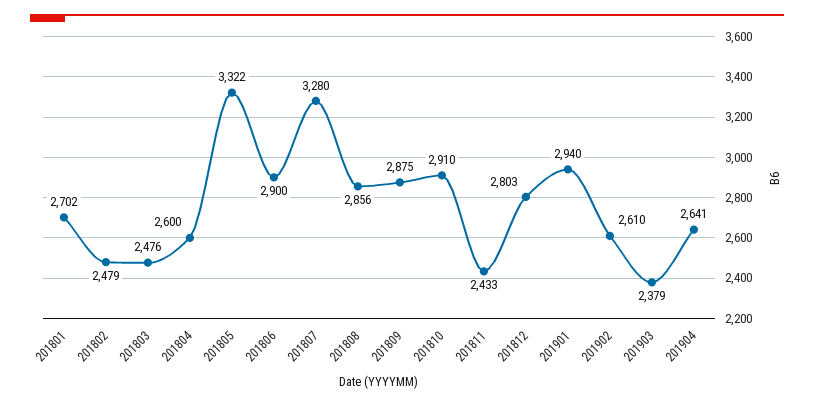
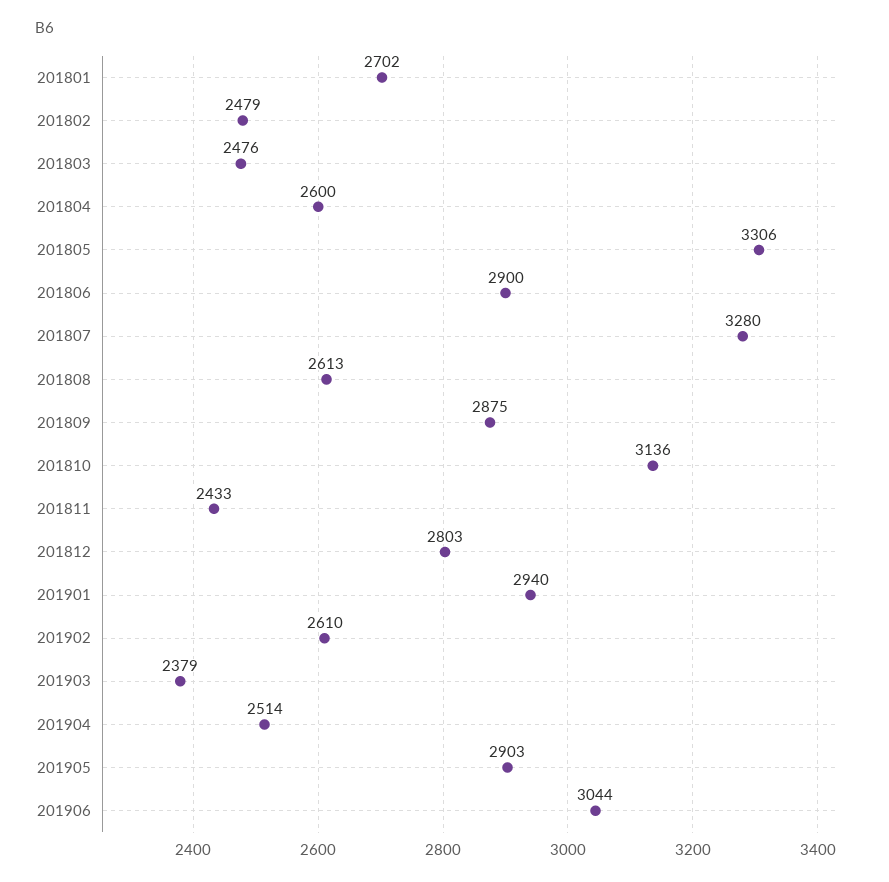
201805: 3322 -> 3306
201808: 2856 -> 2613
201810: 2910 -> 3136
201904: 2641 -> 2514
201905: none -> 2903
201906: none -> 3044

